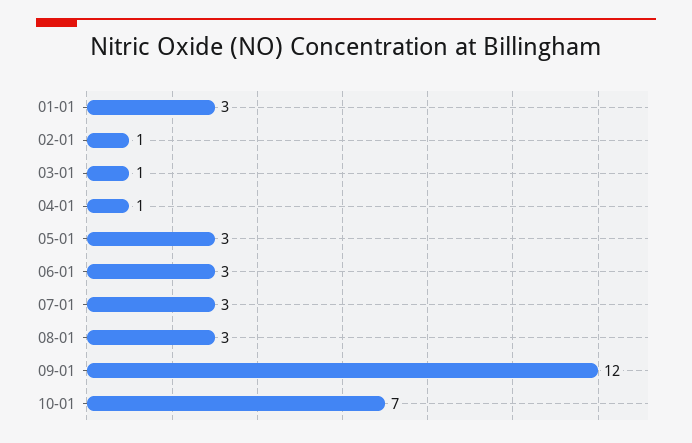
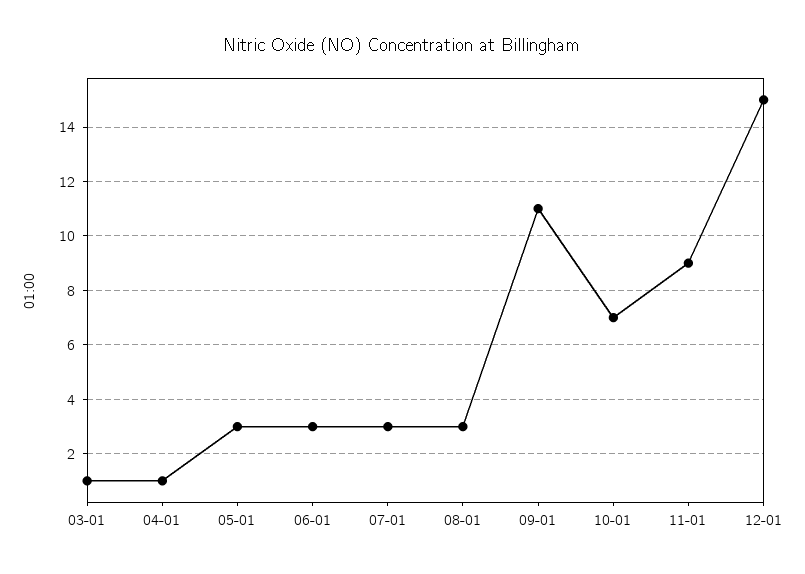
01-01: 3 -> none
02-01: 1 -> none
09-01: 12 -> 11
11-01: none -> 9
12-01: none -> 15

